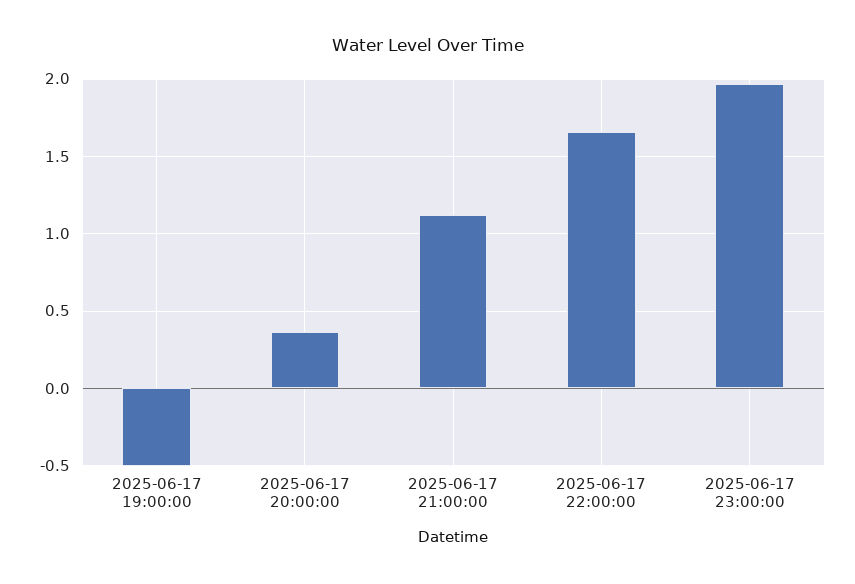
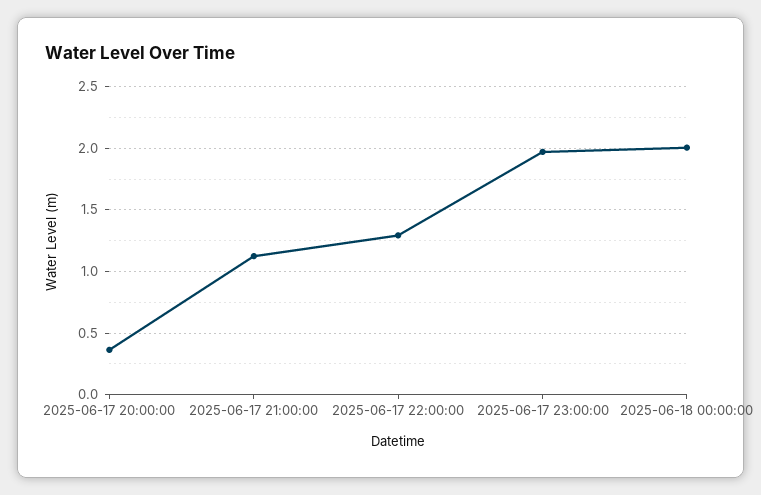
2025-06-17 19:00:00: -0.5 -> none
2025-06-17 22:00:00: 1.65 -> 1.3
2025-06-18 00:00:00: none -> 2

